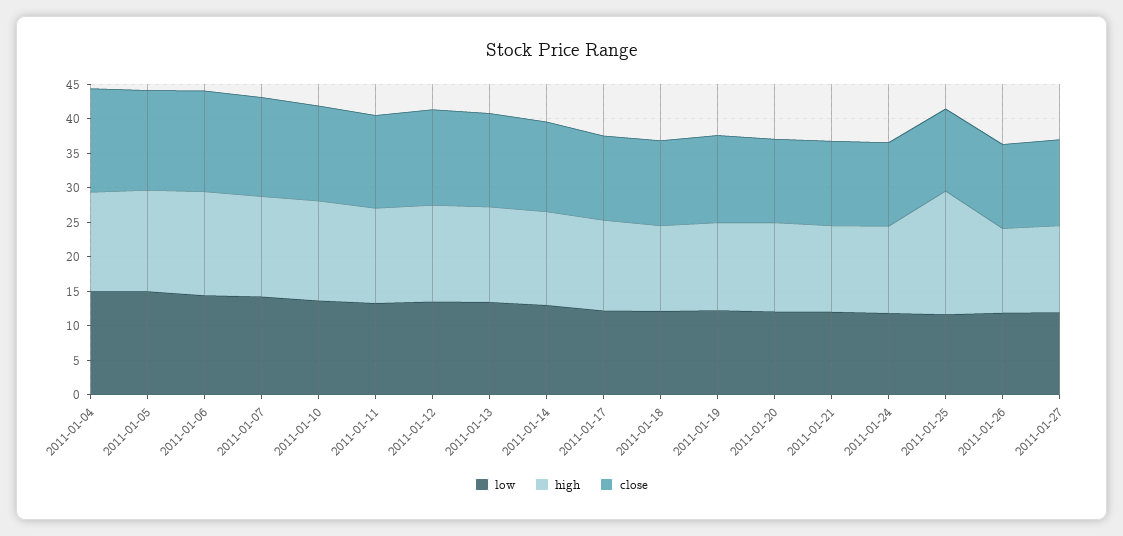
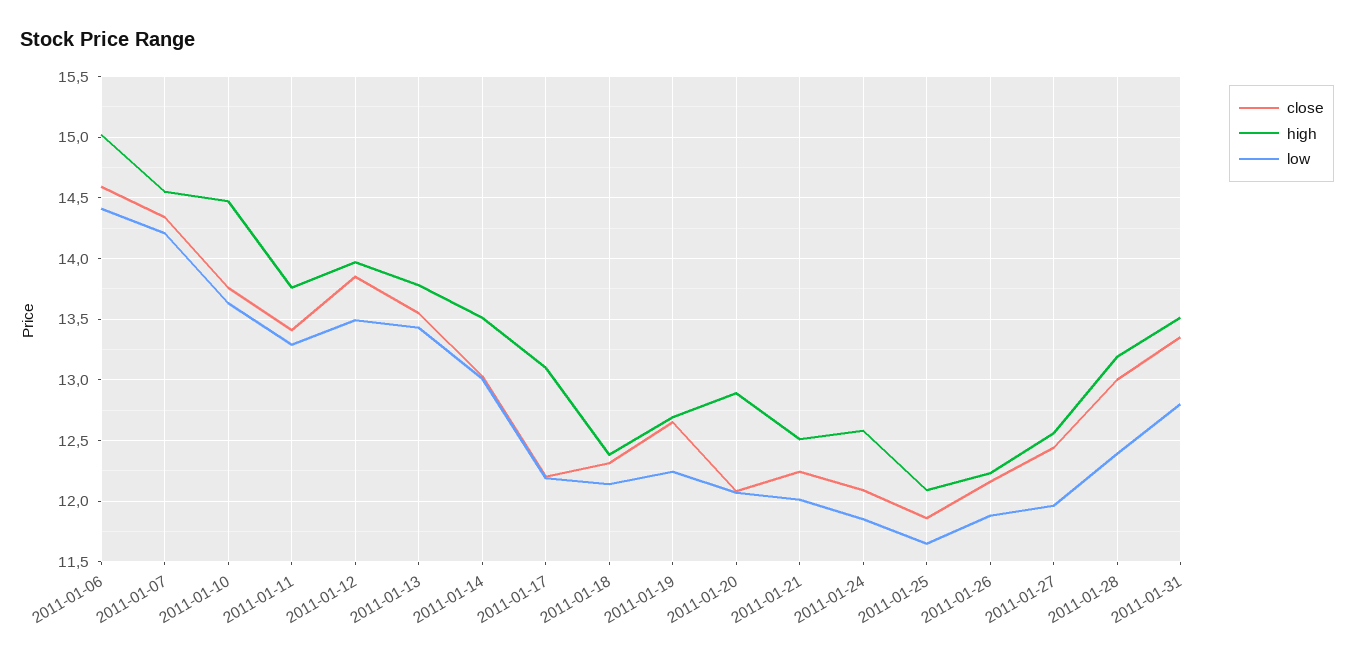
low, 2011-01-04: 15 -> none
high, 2011-01-04: 15 -> none
close, 2011-01-04: 15 -> none
low, 2011-01-05: 15 -> none
high, 2011-01-05: 15 -> none
close, 2011-01-05: 15 -> none
high, 2011-01-25: 17.5 -> 12.1
close, 2011-01-28: none -> 13
high, 2011-01-28: none -> 13.2
low, 2011-01-28: none -> 12.4
close, 2011-01-31: none -> 13.35
high, 2011-01-31: none -> 13.5
low, 2011-01-31: none -> 12.8

